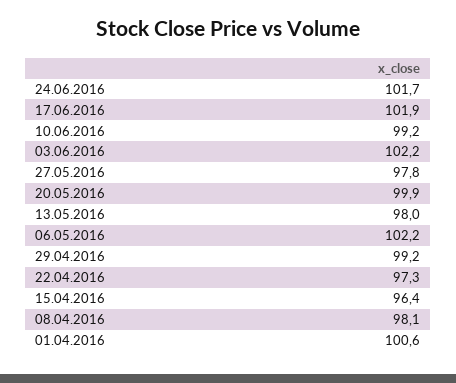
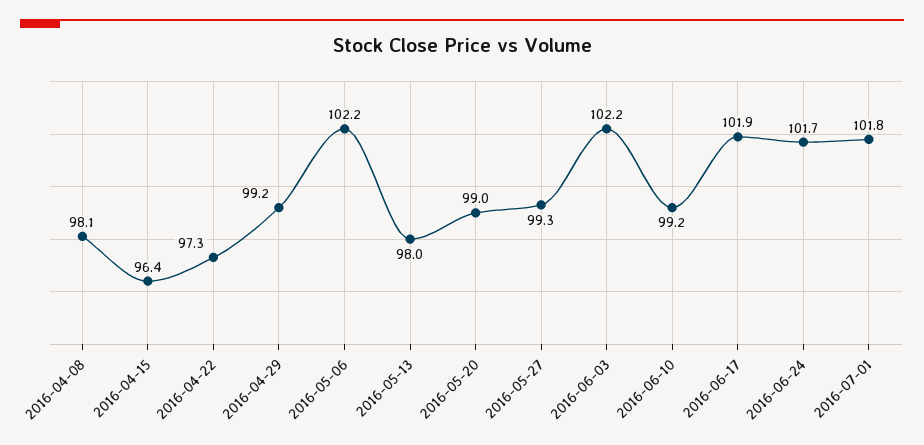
27.05.2016: 97.8 -> 99.3
20.05.2016: 99.9 -> 99
01.04.2016: 100.6 -> none
2016-07-01: none -> 101.8

